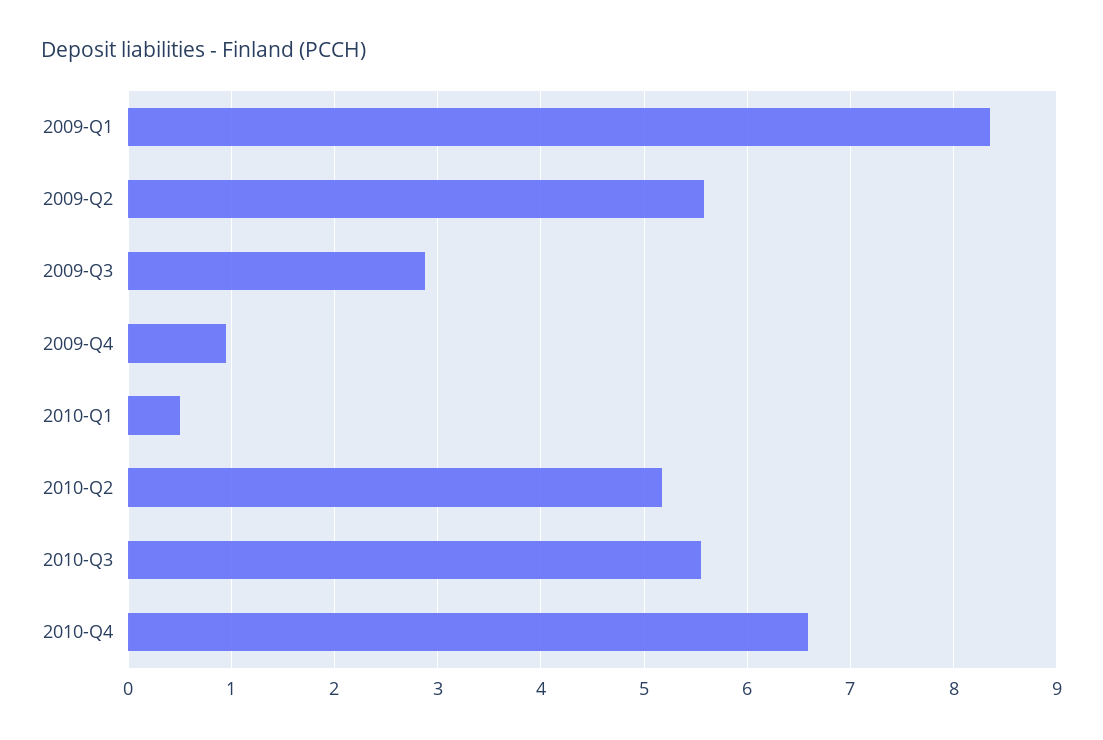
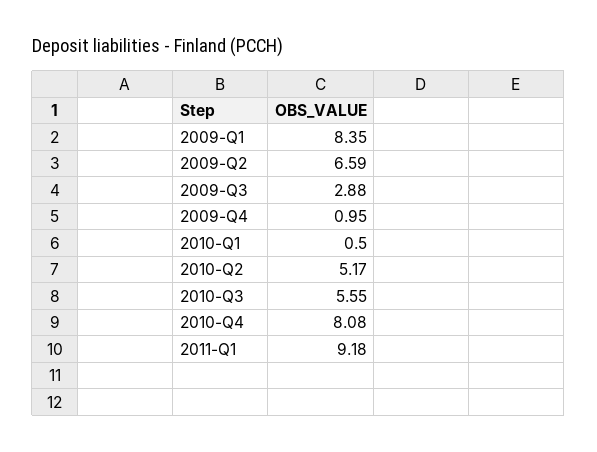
2009-Q2: 5.6 -> 6.59
2010-Q4: 6.6 -> 8.08
2011-Q1: none -> 9.18

